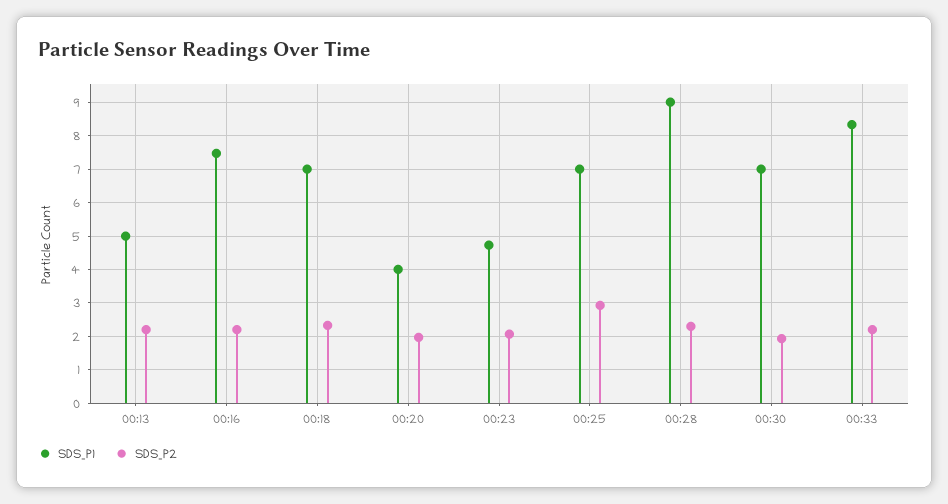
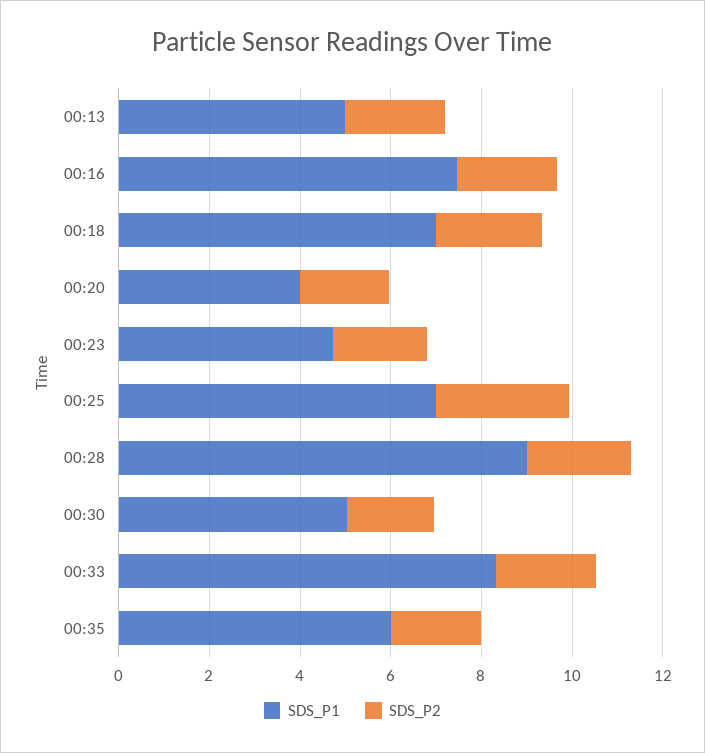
SDS_P1, 00:30: 7 -> 5
SDS_P1, 00:35: none -> 6
SDS_P2, 00:35: none -> 2

